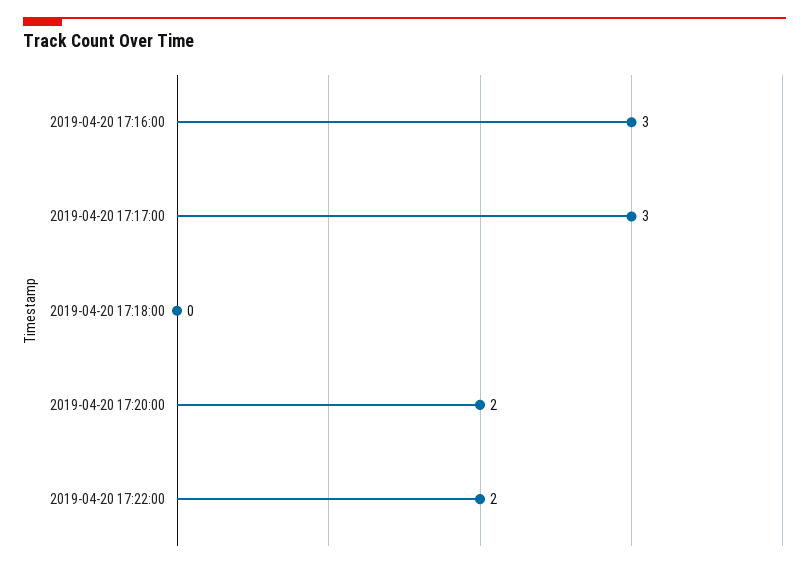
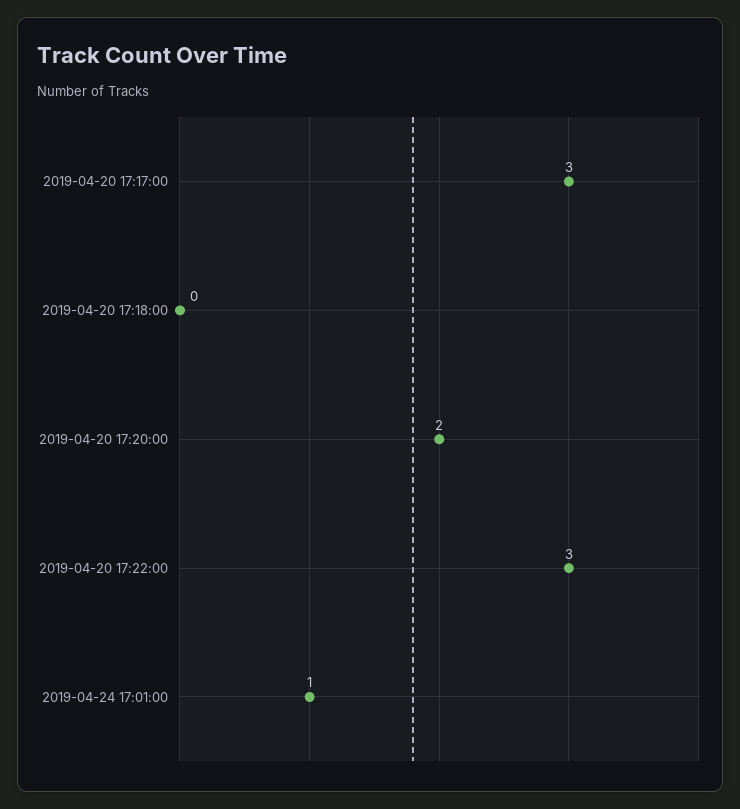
2019-04-20 17:16:00: 3 -> none
2019-04-20 17:22:00: 2 -> 3
2019-04-24 17:01:00: none -> 1

